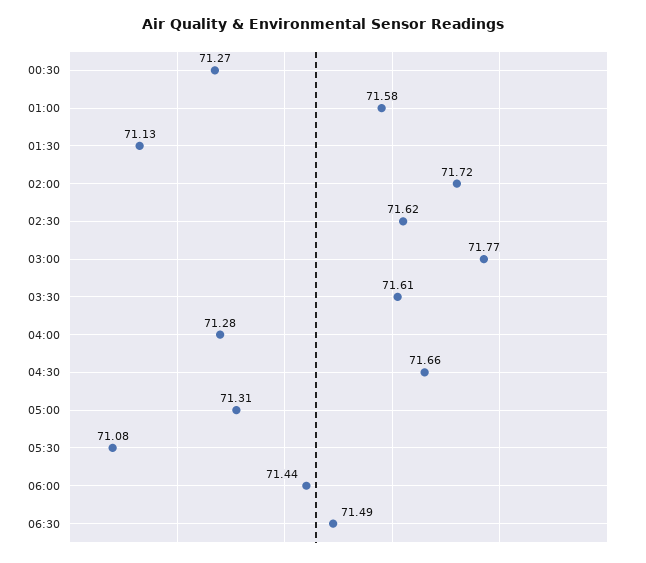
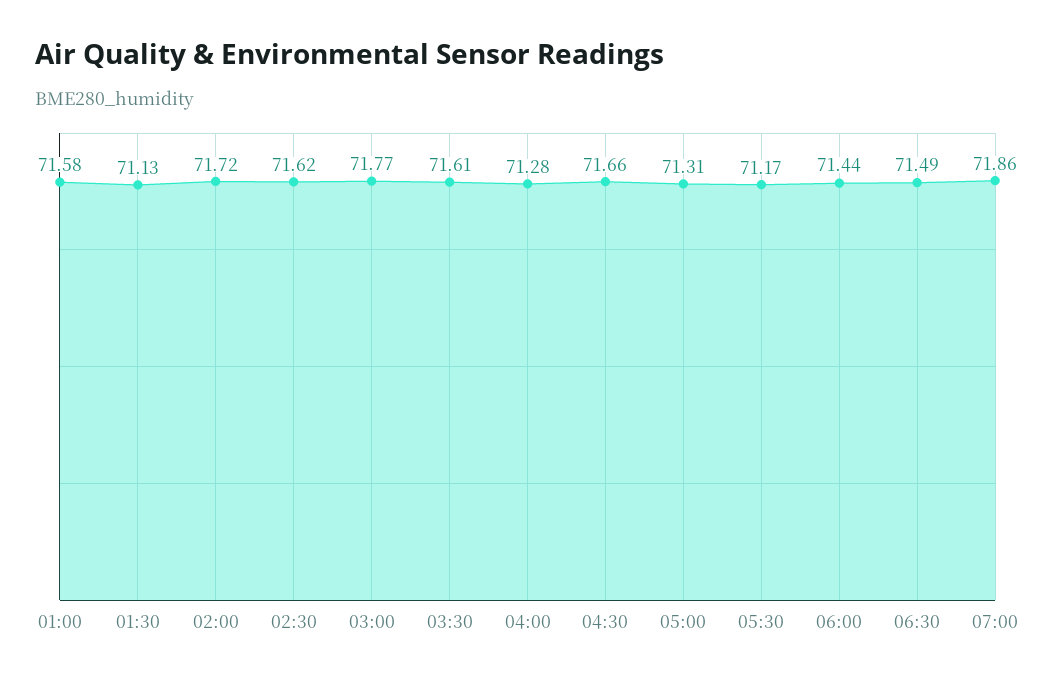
00:30: 71.27 -> none
05:30: 71.08 -> 71.17
07:00: none -> 71.86

